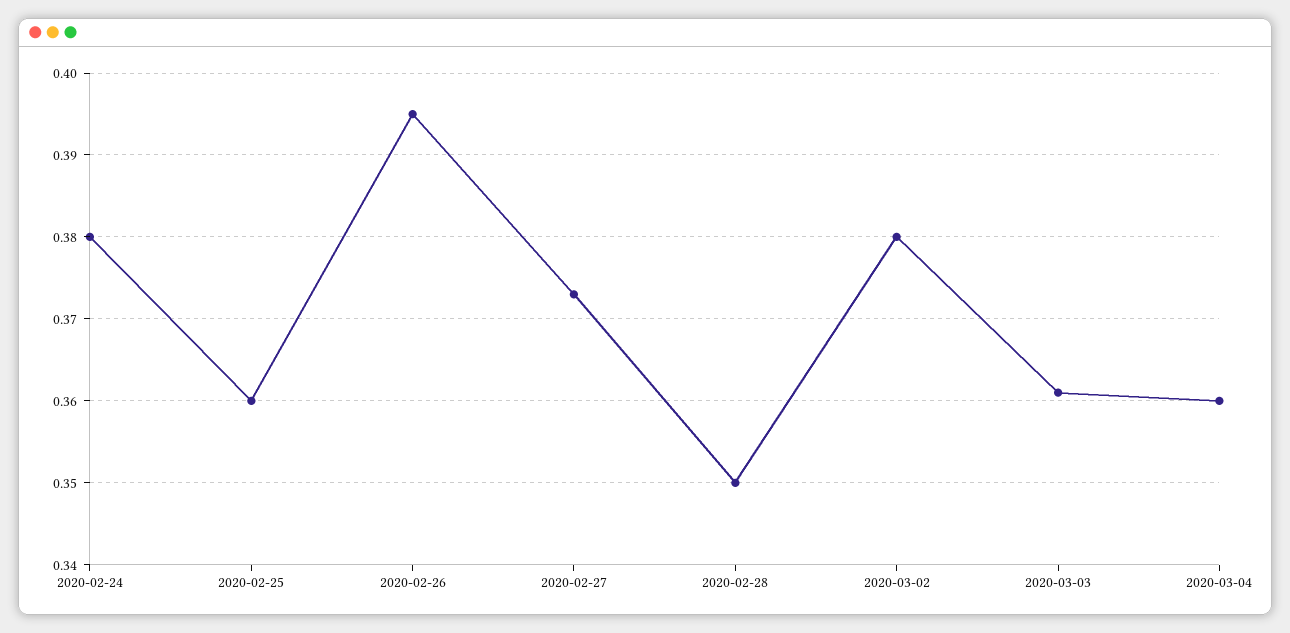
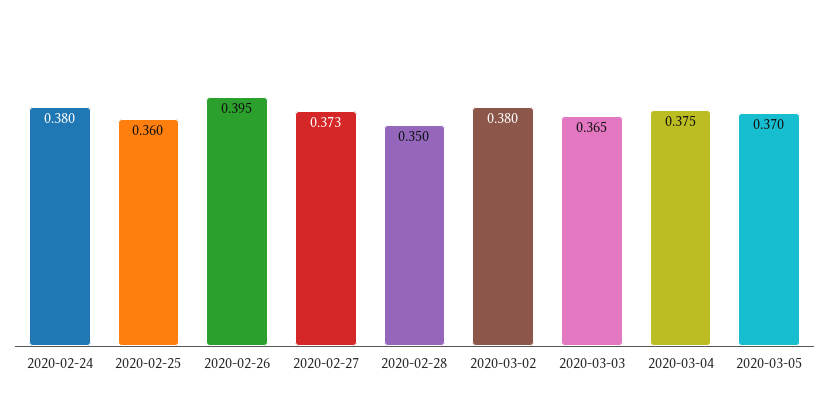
2020-03-03: 0.361 -> 0.365
2020-03-04: 0.36 -> 0.375
2020-03-05: none -> 0.37

